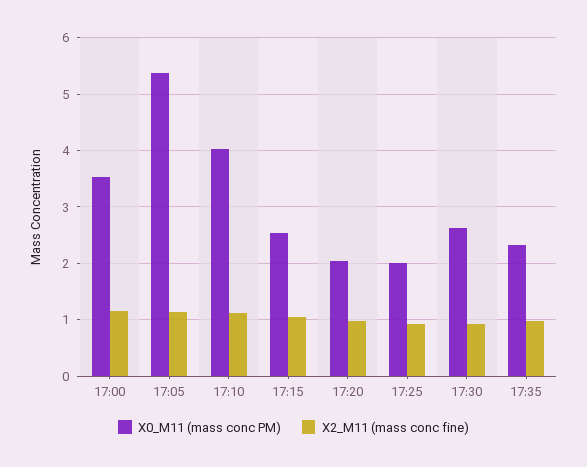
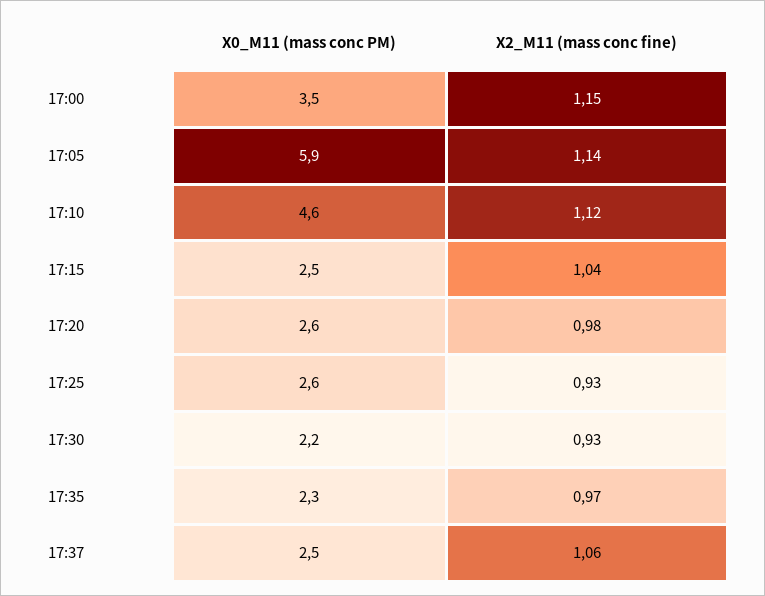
X0_M11 (mass conc PM), 17:05: 5.4 -> 5.9
X0_M11 (mass conc PM), 17:10: 4 -> 4.6
X0_M11 (mass conc PM), 17:20: 2 -> 2.6
X0_M11 (mass conc PM), 17:25: 2 -> 2.6
X0_M11 (mass conc PM), 17:30: 2.6 -> 2.2
X0_M11 (mass conc PM), 17:37: none -> 2.5
X2_M11 (mass conc fine), 17:37: none -> 1.06

